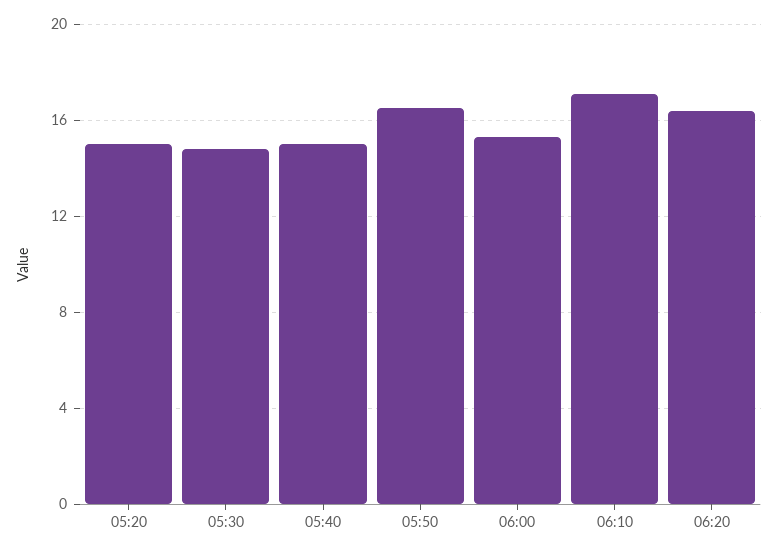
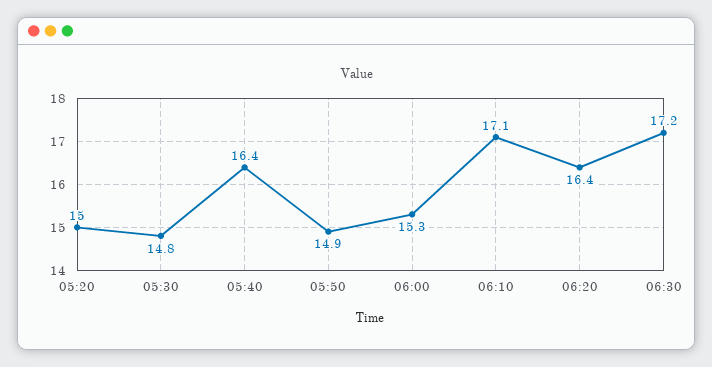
05:40: 15 -> 16.4
05:50: 16.5 -> 14.9
06:30: none -> 17.2

